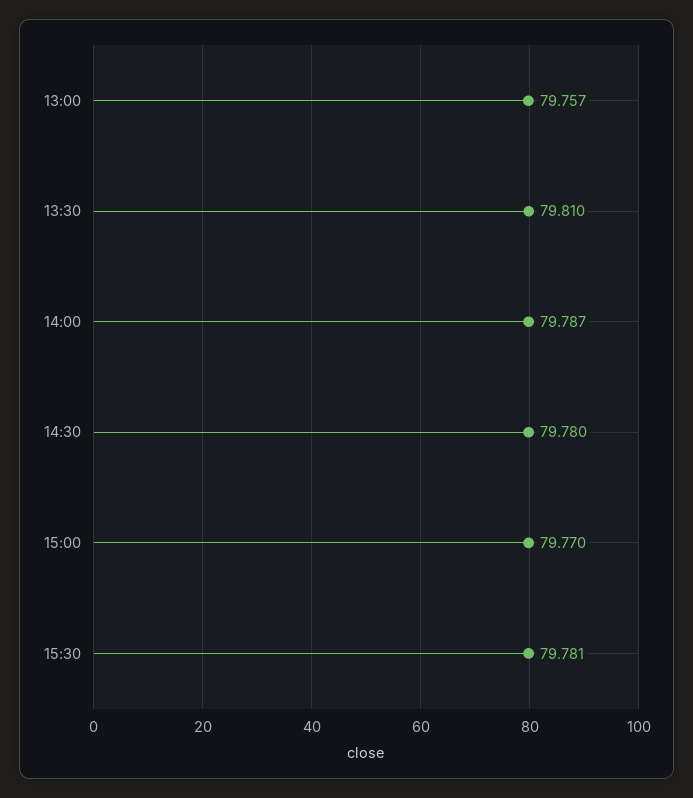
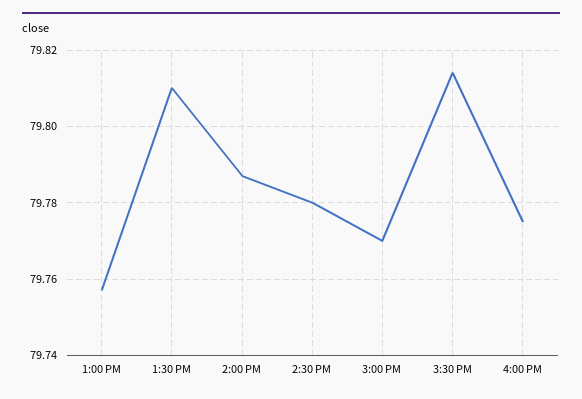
15:30: 79.781 -> 79.815
4:00 PM: none -> 79.775

